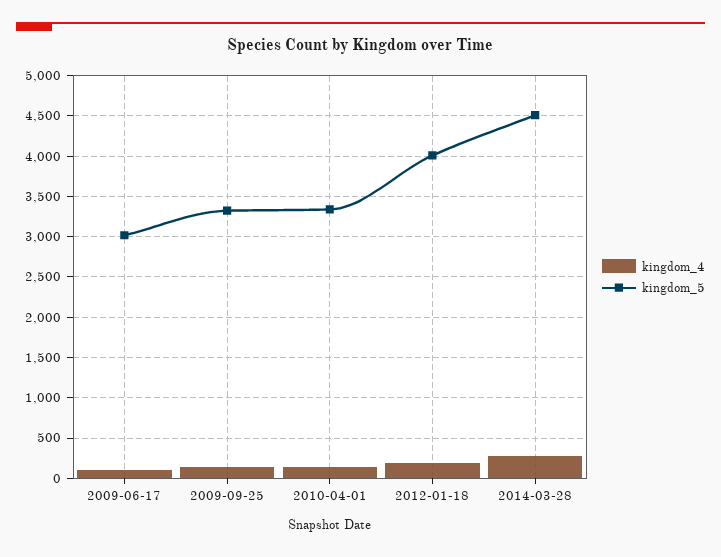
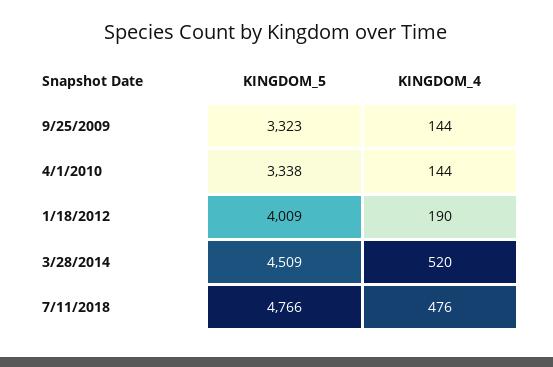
kingdom_4, 2009-06-17: 100 -> none
kingdom_5, 2009-06-17: 3000 -> none
kingdom_4, 2014-03-28: 300 -> 520
kingdom_5, 7/11/2018: none -> 4766
kingdom_4, 7/11/2018: none -> 476

